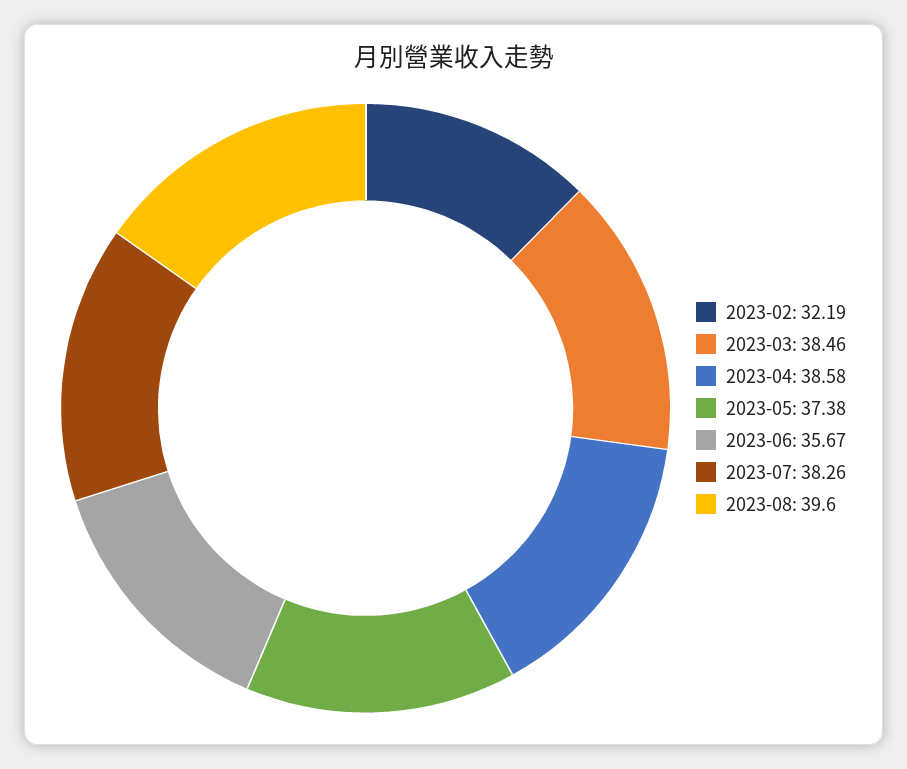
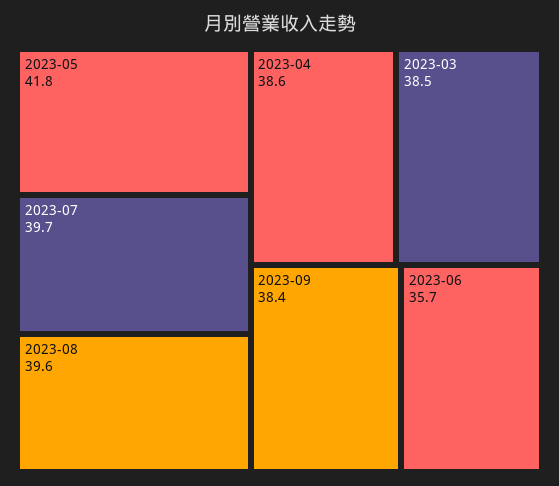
2023-02: 32.19 -> none
2023-05: 37.38 -> 41.8
2023-07: 38.26 -> 39.7
2023-09: none -> 38.4

